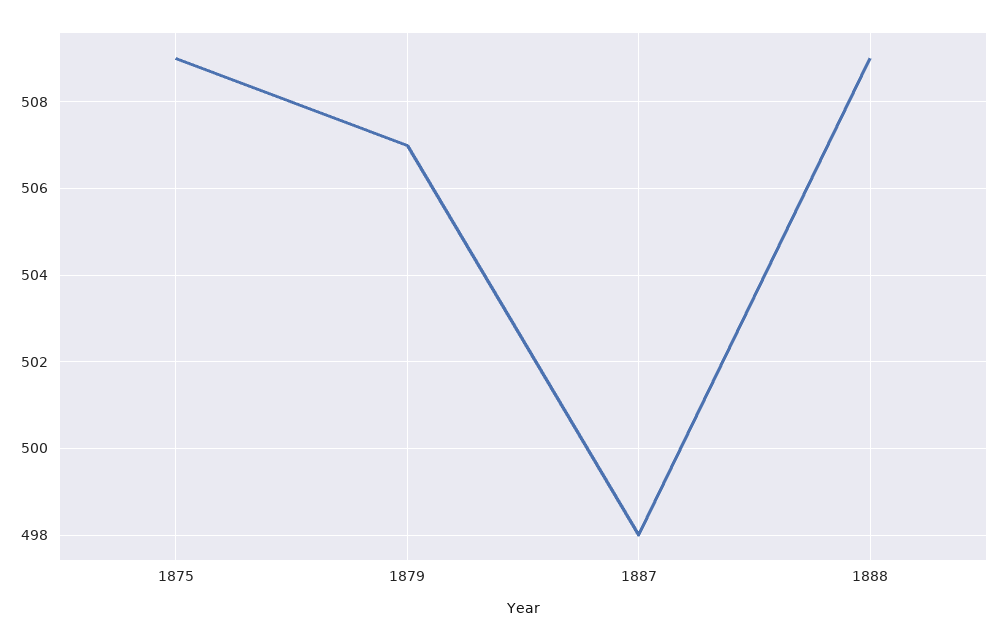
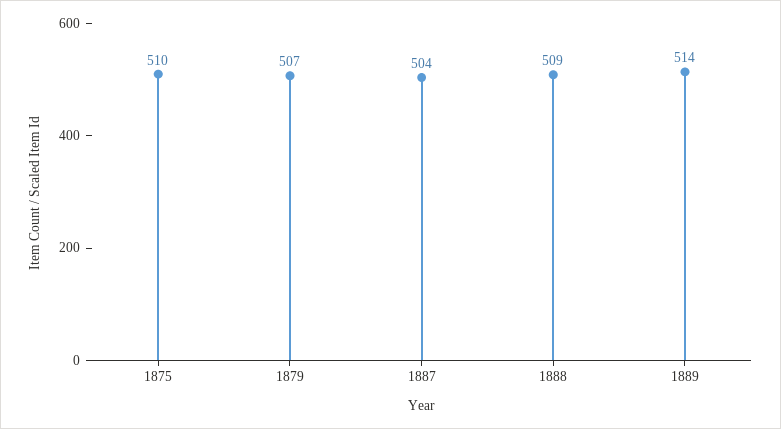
1875: 509 -> 510
1887: 498 -> 504
1889: none -> 514

